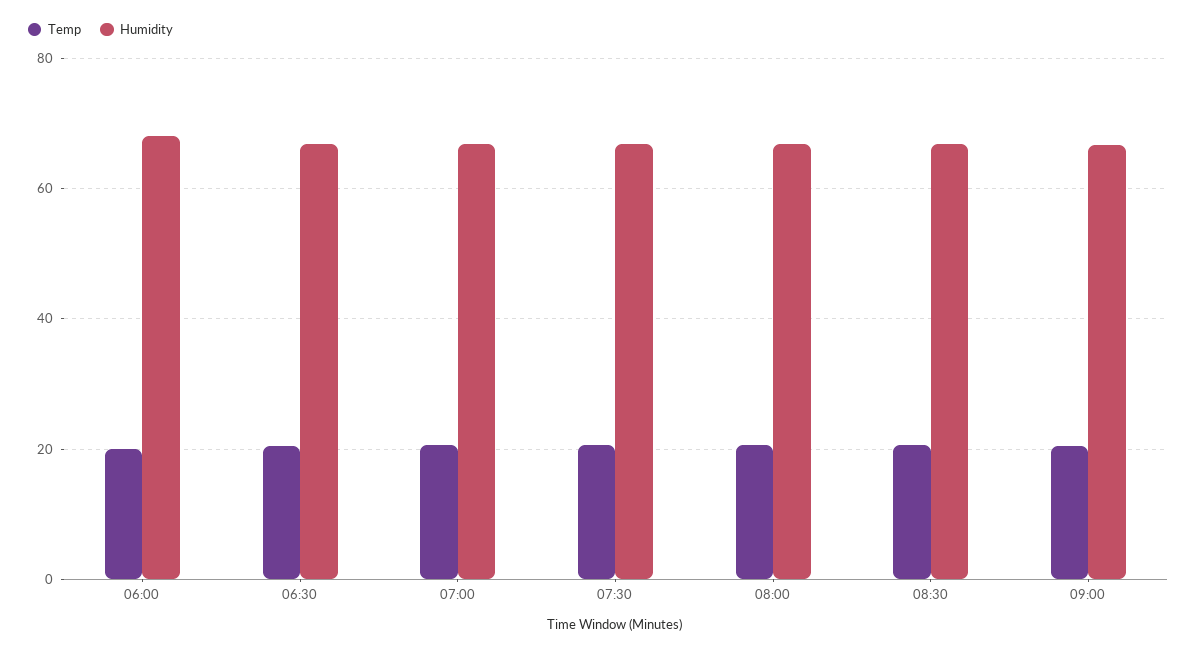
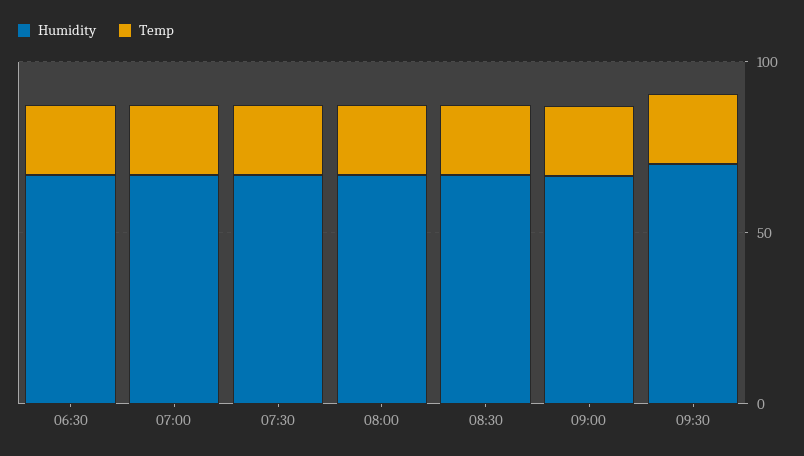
Temp, 06:00: 20 -> none
Humidity, 06:00: 68 -> none
Humidity, 09:30: none -> 70
Temp, 09:30: none -> 20

